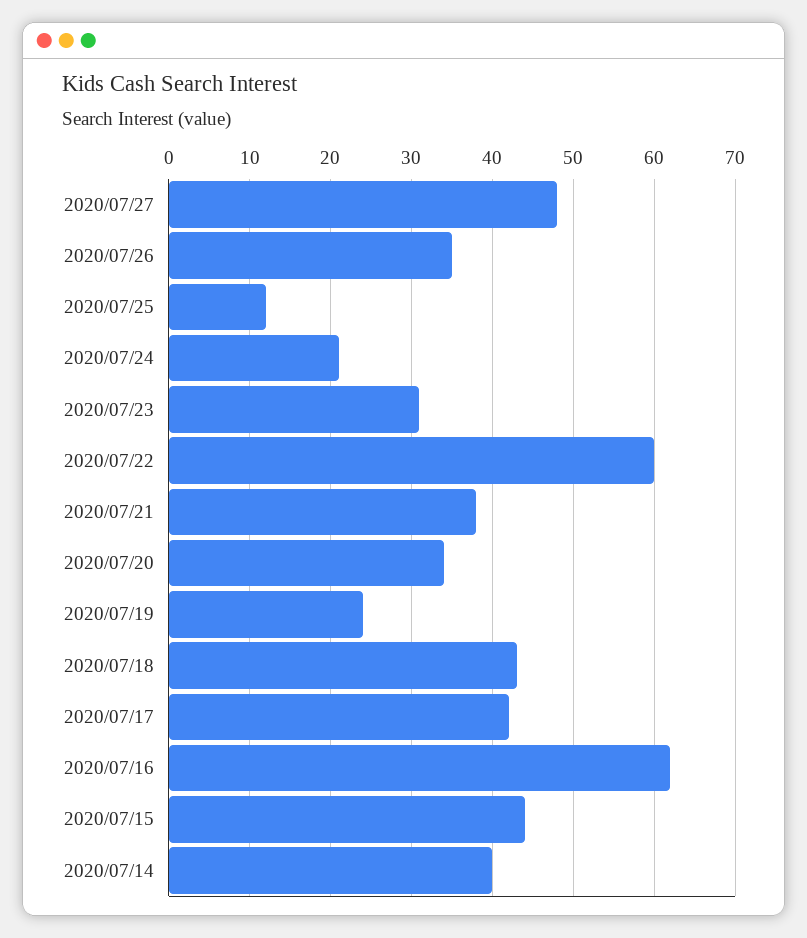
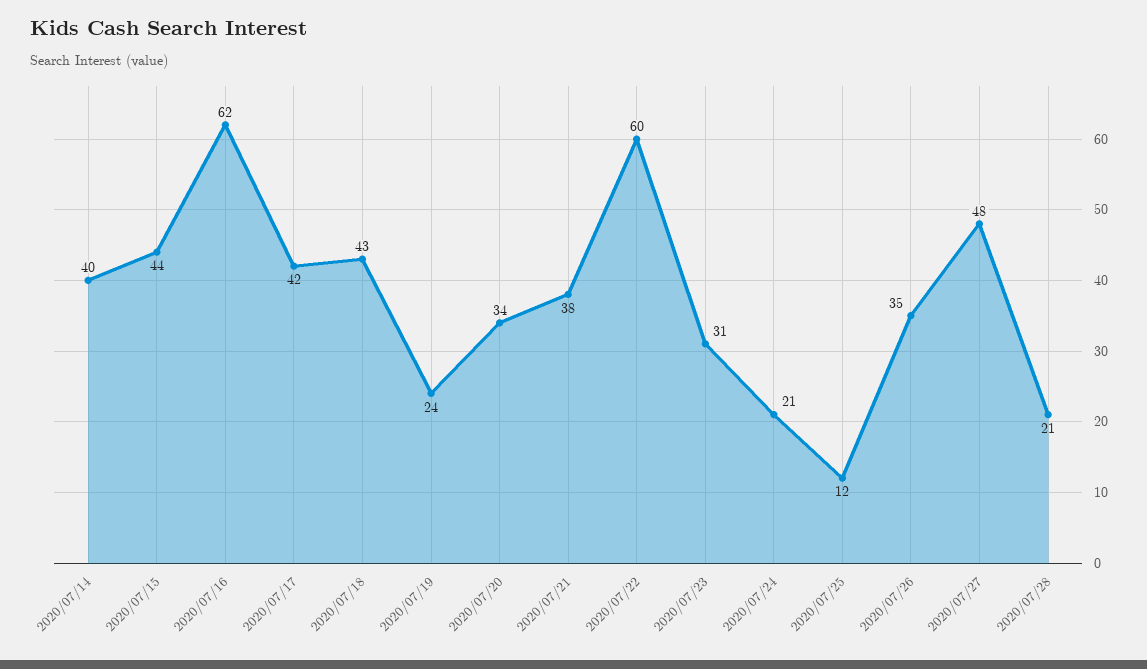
2020/07/28: none -> 21

